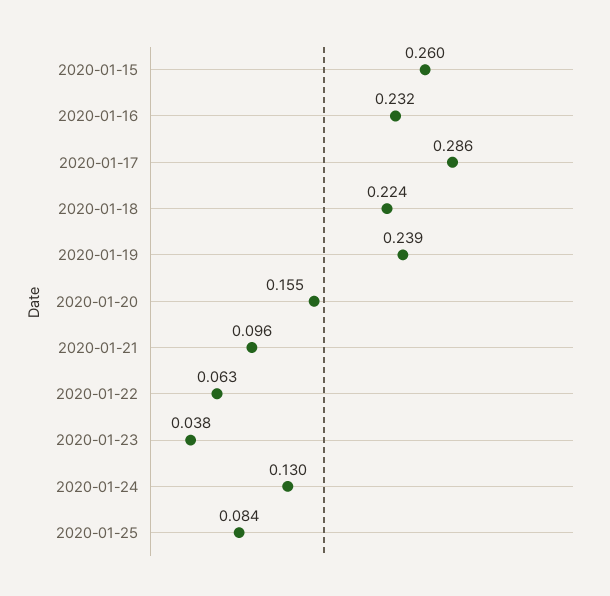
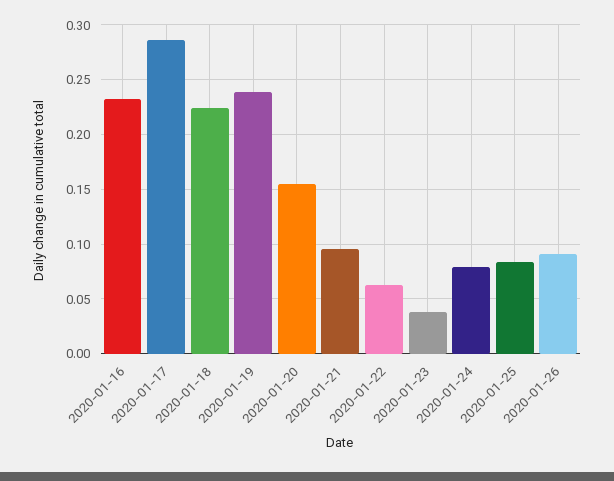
2020-01-15: 0.26 -> none
2020-01-24: 0.13 -> 0.08
2020-01-26: none -> 0.09

